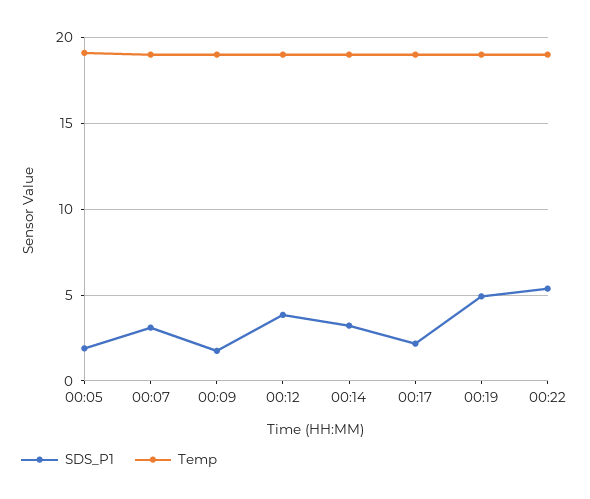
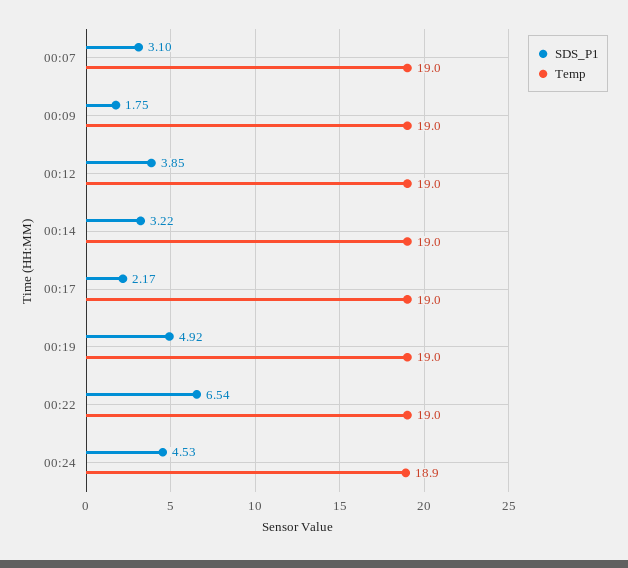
SDS_P1, 00:05: 2 -> none
Temp, 00:05: 19 -> none
SDS_P1, 00:22: 5.5 -> 6.54
SDS_P1, 00:24: none -> 4.53
Temp, 00:24: none -> 18.9

